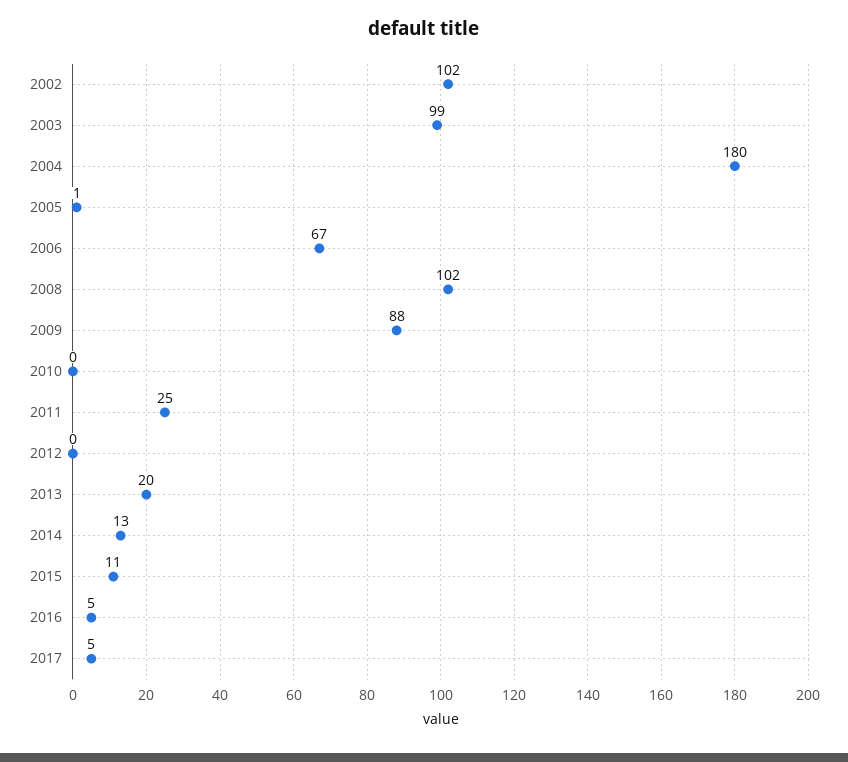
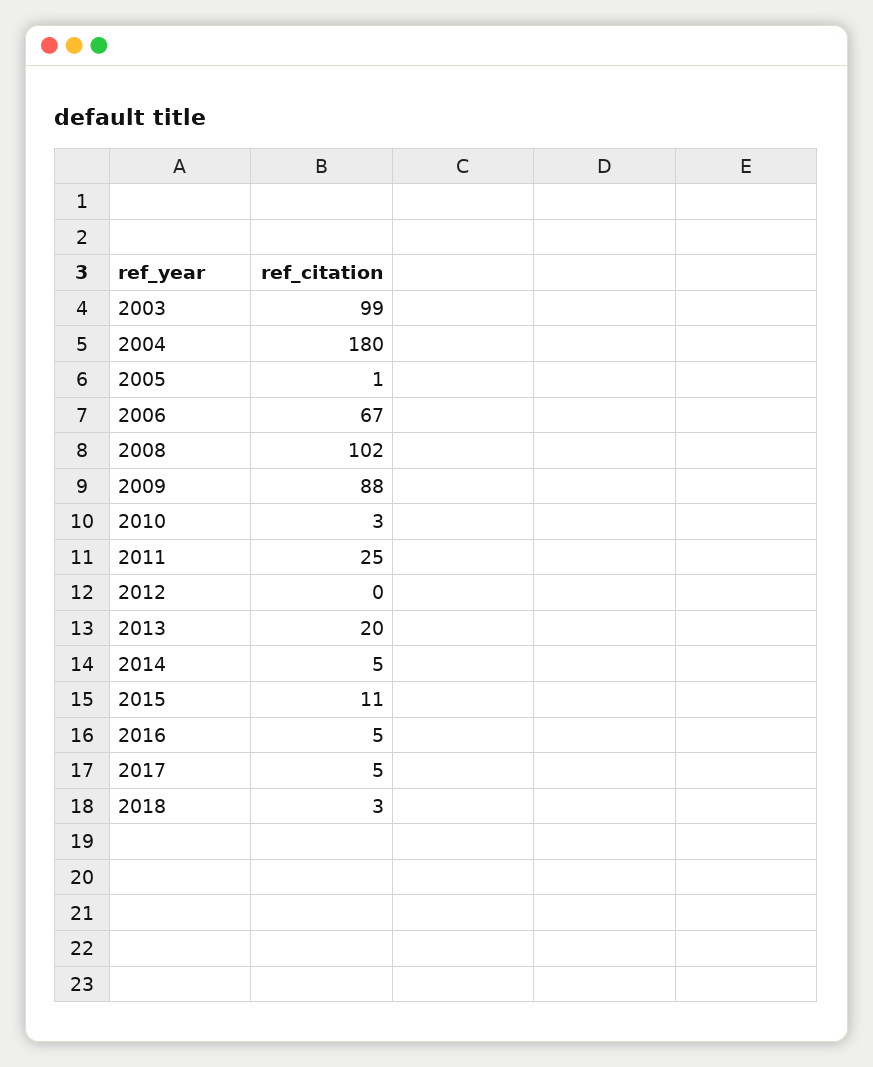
2002: 102 -> none
2010: 0 -> 3
2014: 13 -> 5
2018: none -> 3

